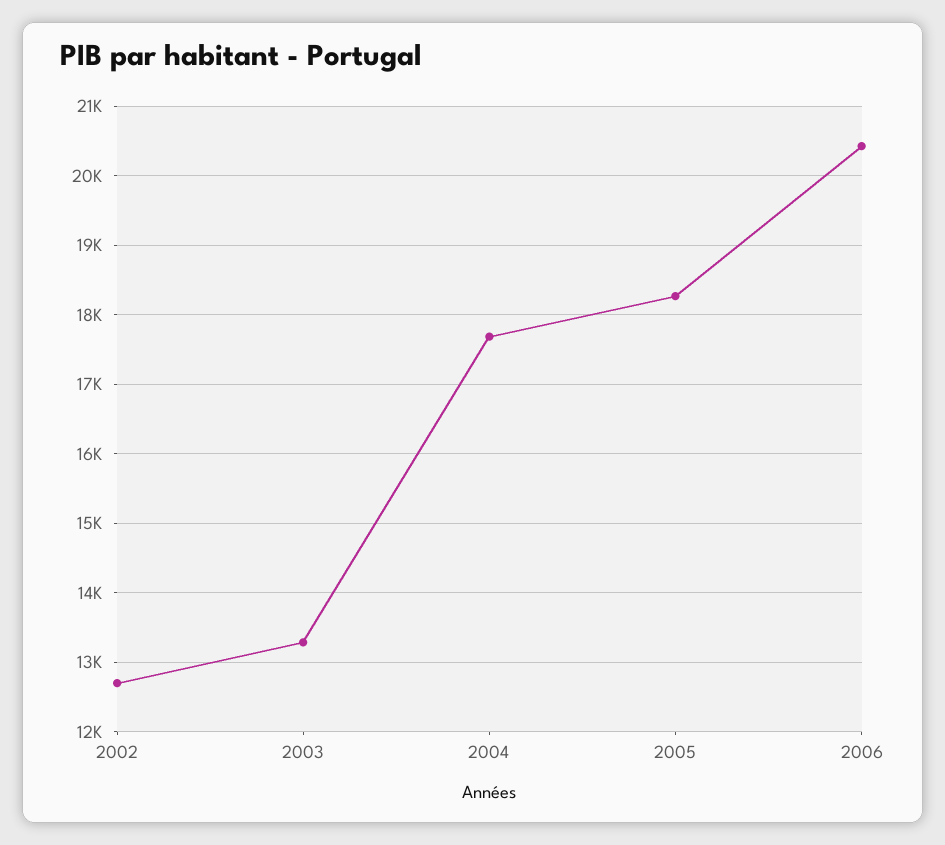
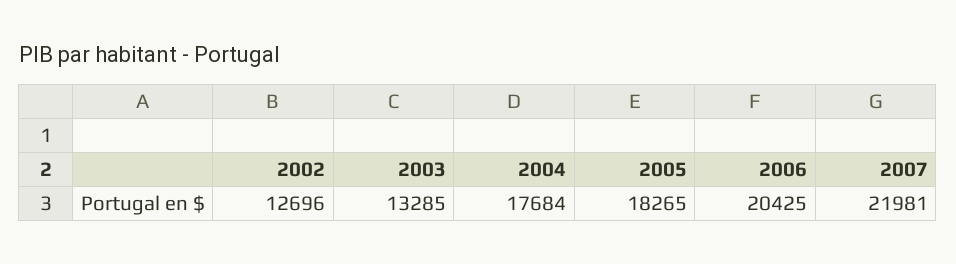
2007: none -> 21981

